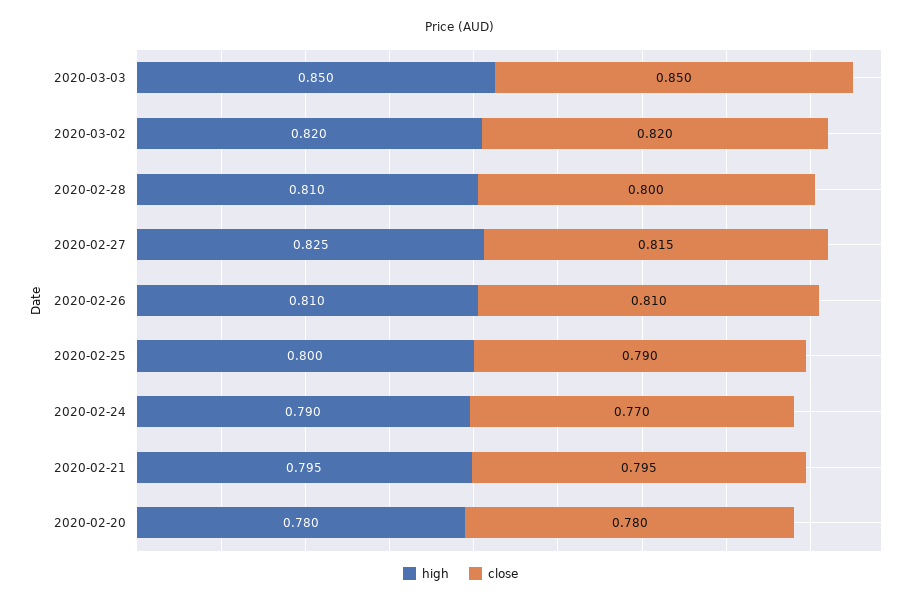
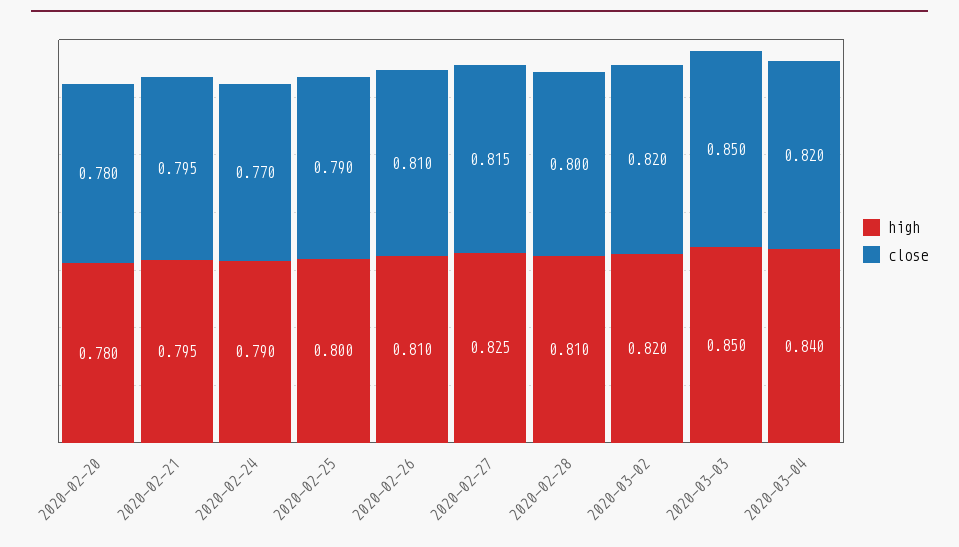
high, 2020-03-04: none -> 0.84
close, 2020-03-04: none -> 0.82

